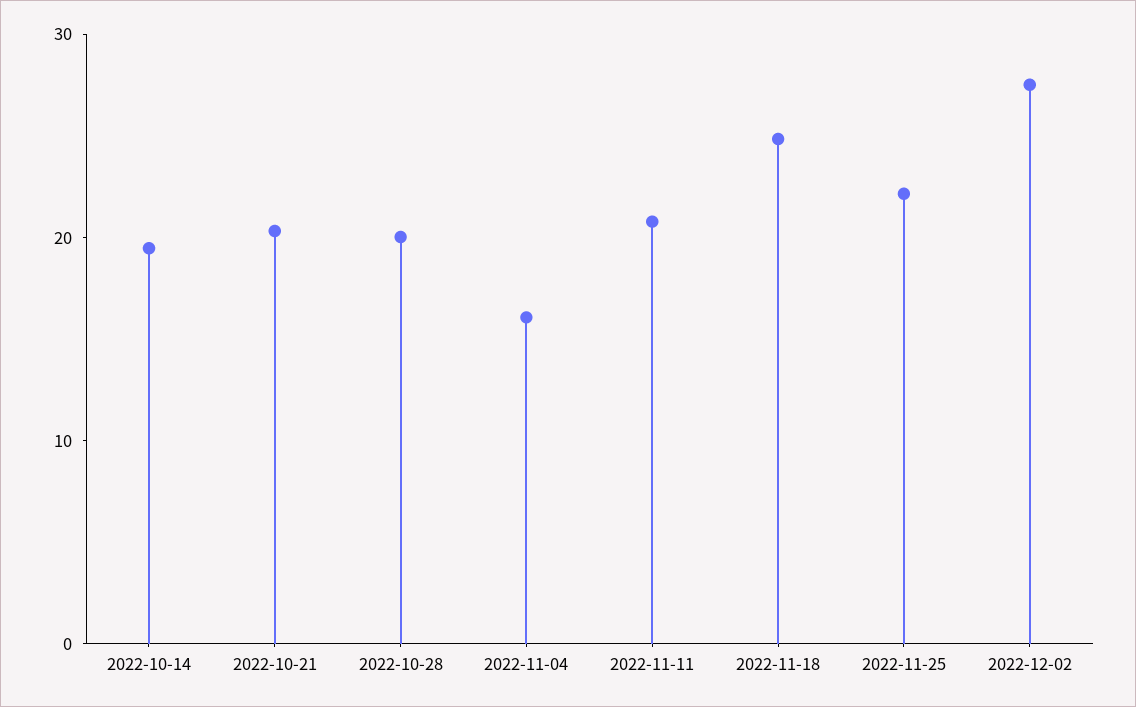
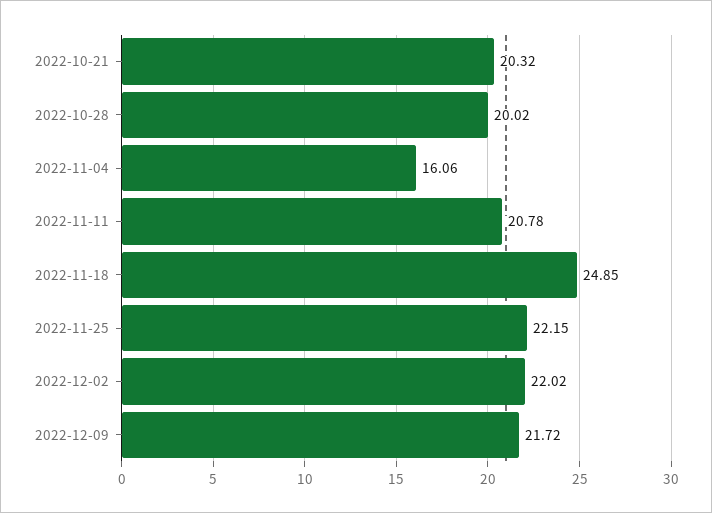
2022-10-14: 20 -> none
2022-12-02: 28 -> 22.02
2022-12-09: none -> 21.72

